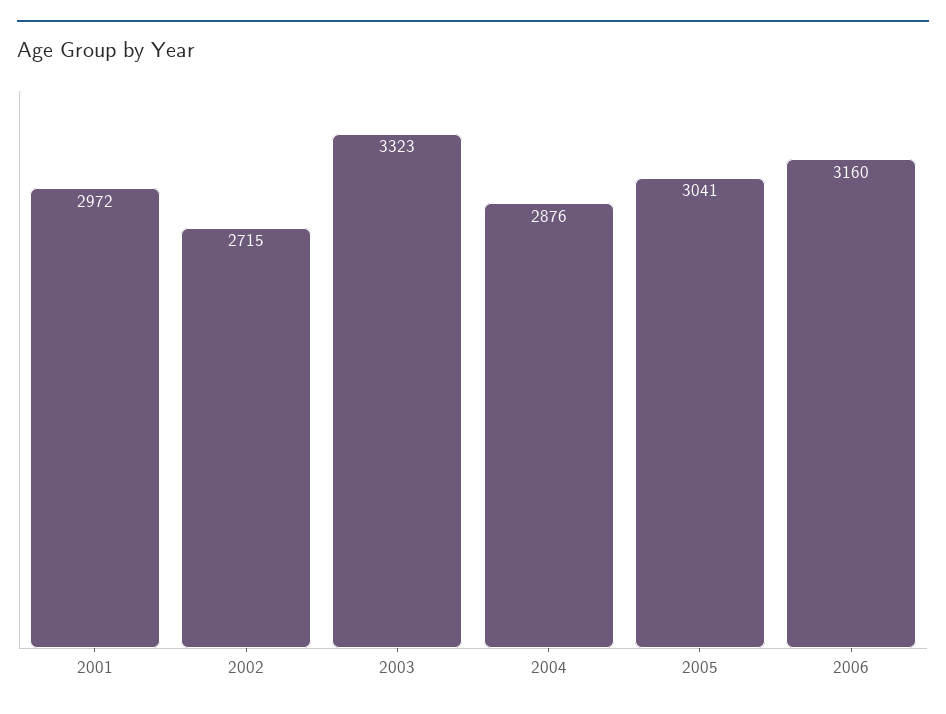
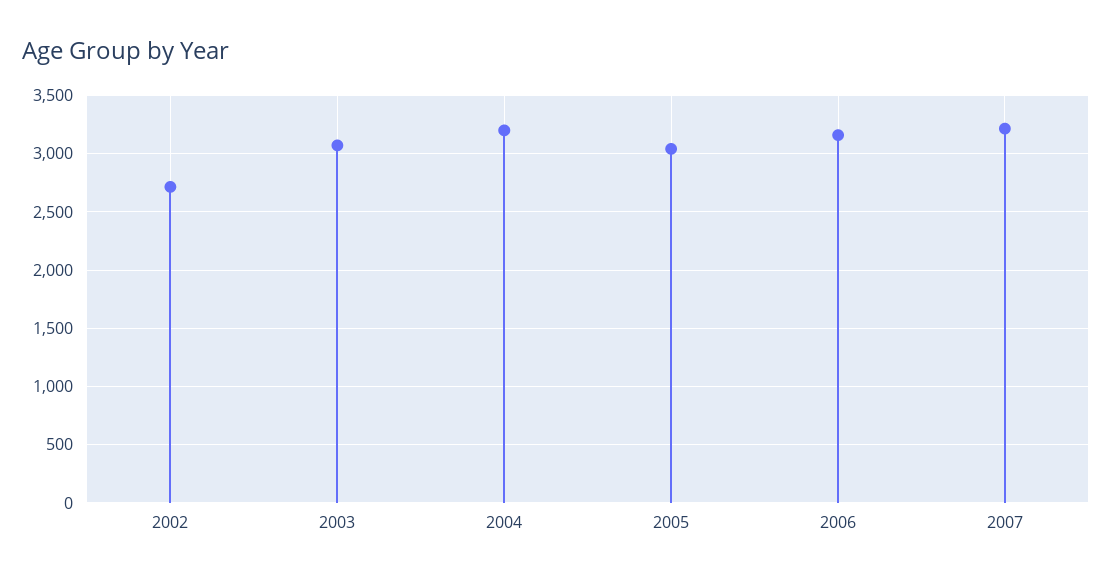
2001: 2972 -> none
2003: 3323 -> 3100
2004: 2876 -> 3200
2007: none -> 3200

